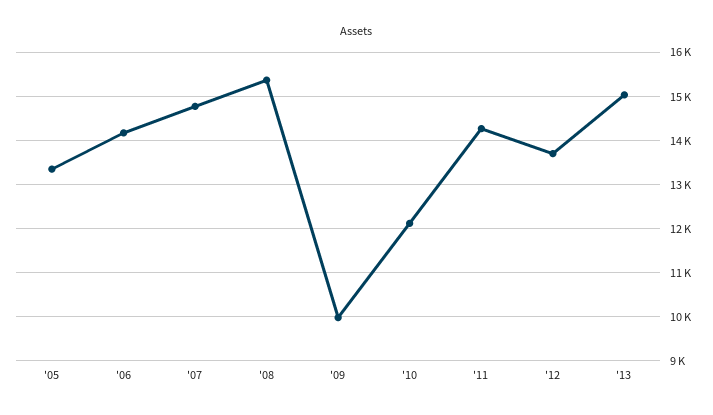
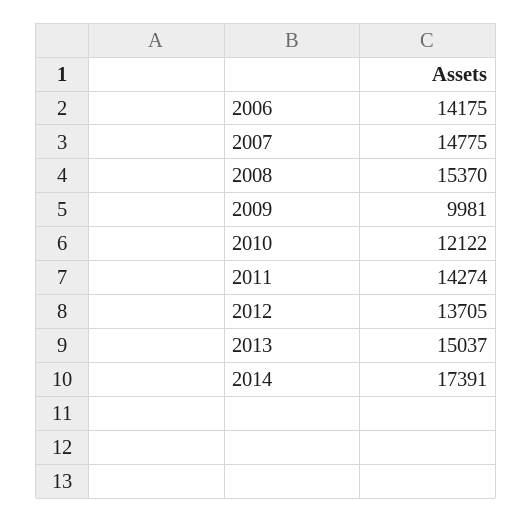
'05: 13400 -> none
2014: none -> 17391

